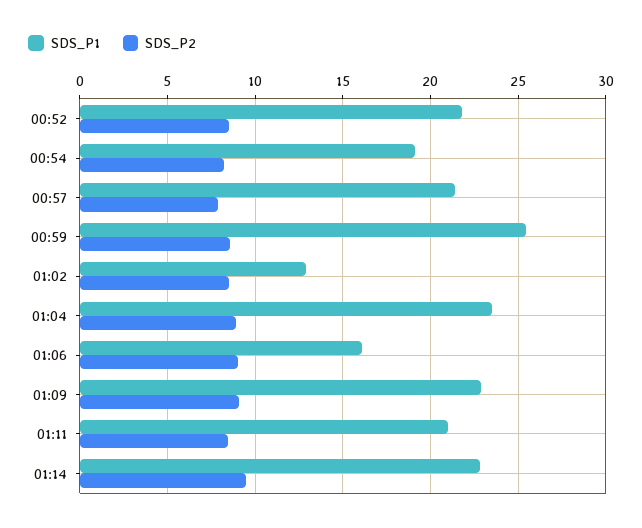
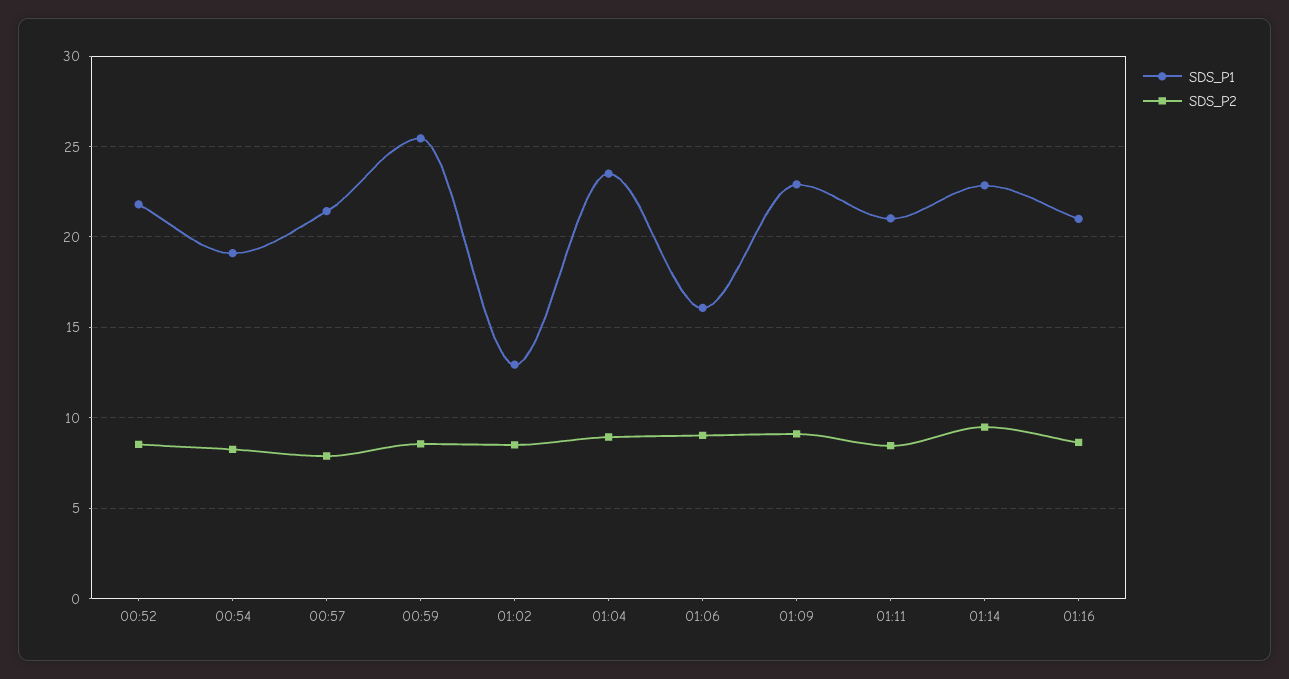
SDS_P1, 01:16: none -> 21
SDS_P2, 01:16: none -> 8.5

